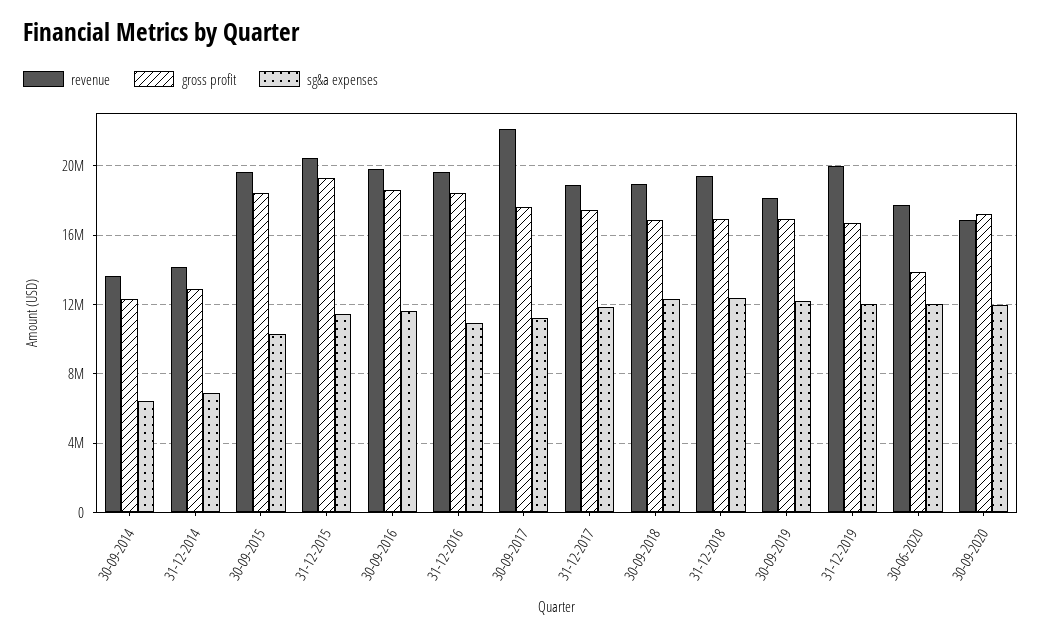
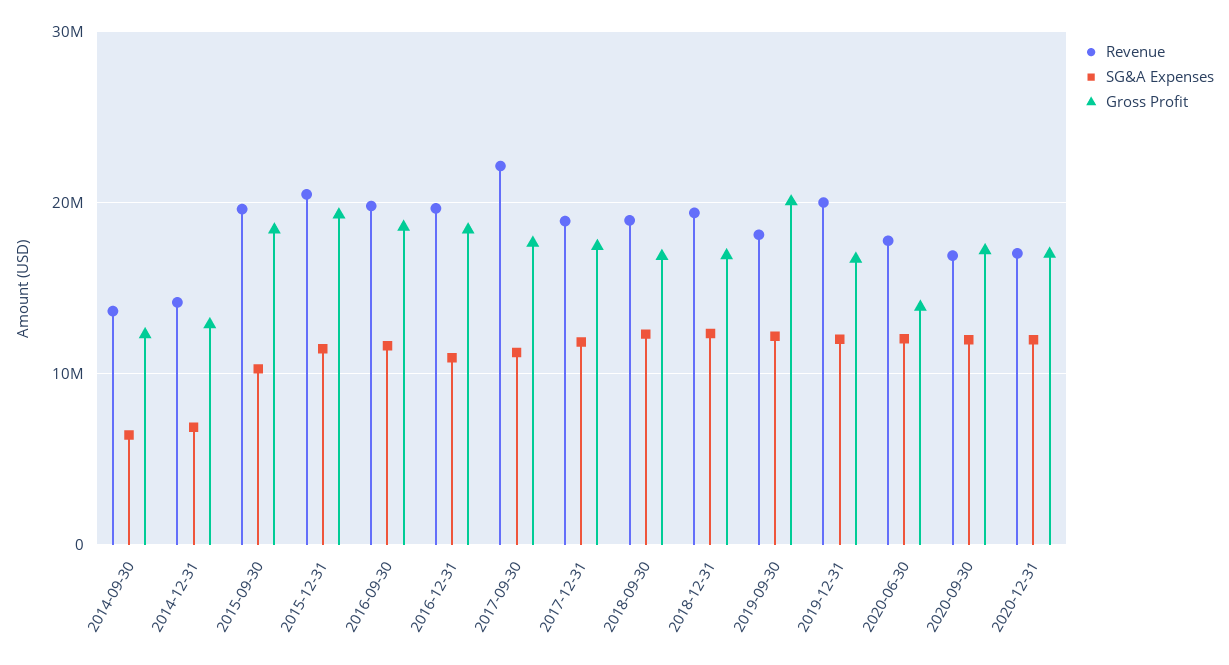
gross profit, 30-09-2019: 17000000 -> 20000000
revenue, 2020-12-31: none -> 17000000
sg&a expenses, 2020-12-31: none -> 12000000
gross profit, 2020-12-31: none -> 17000000

